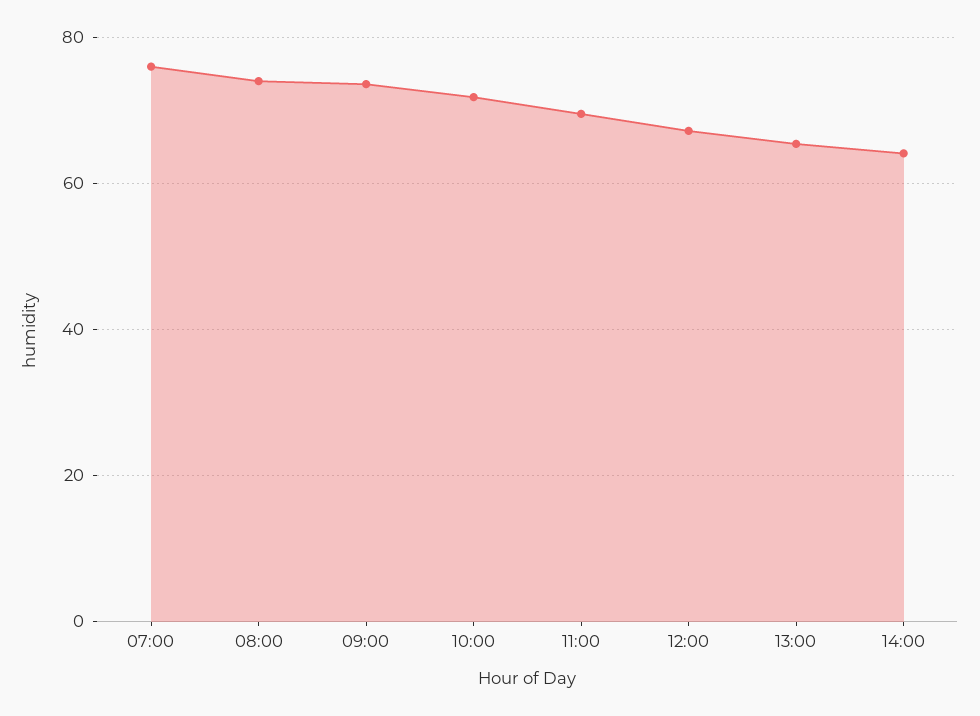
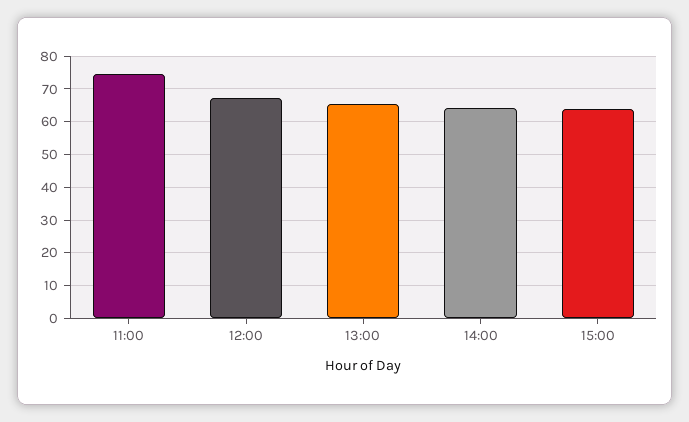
07:00: 76 -> none
08:00: 74 -> none
09:00: 74 -> none
10:00: 72 -> none
11:00: 70 -> 74
15:00: none -> 64

